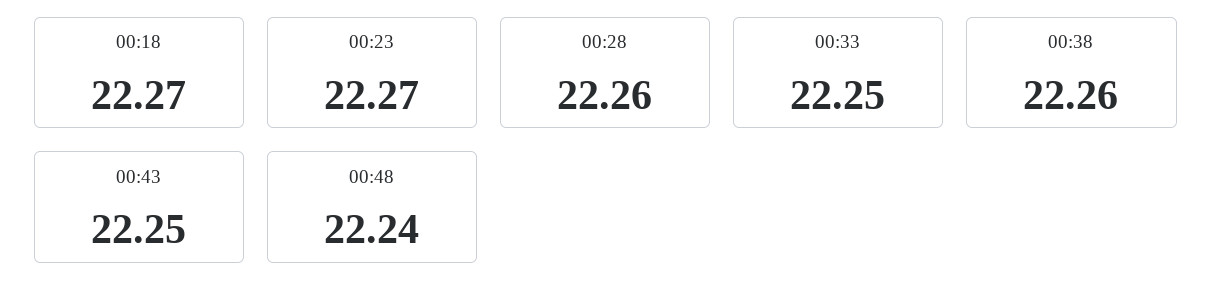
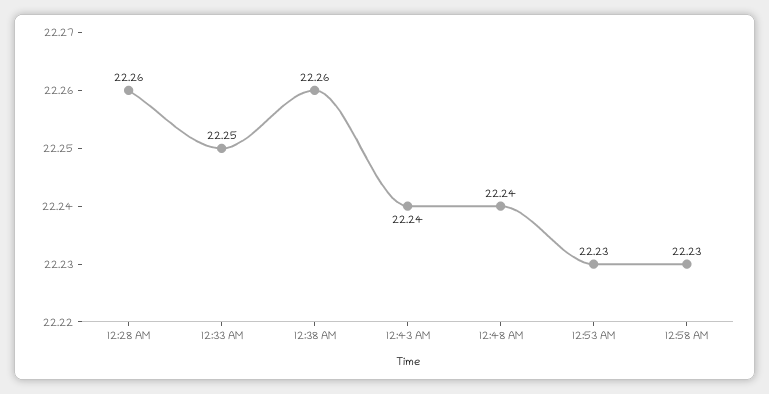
00:18: 22.27 -> none
00:23: 22.27 -> none
00:43: 22.25 -> 22.24
12:53 AM: none -> 22.23
12:58 AM: none -> 22.23

